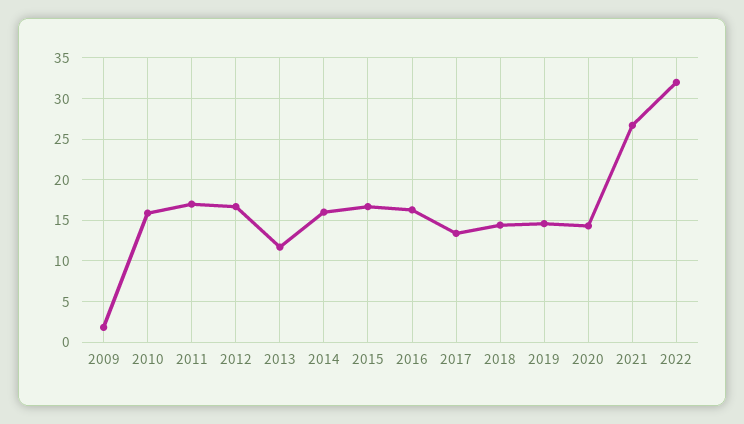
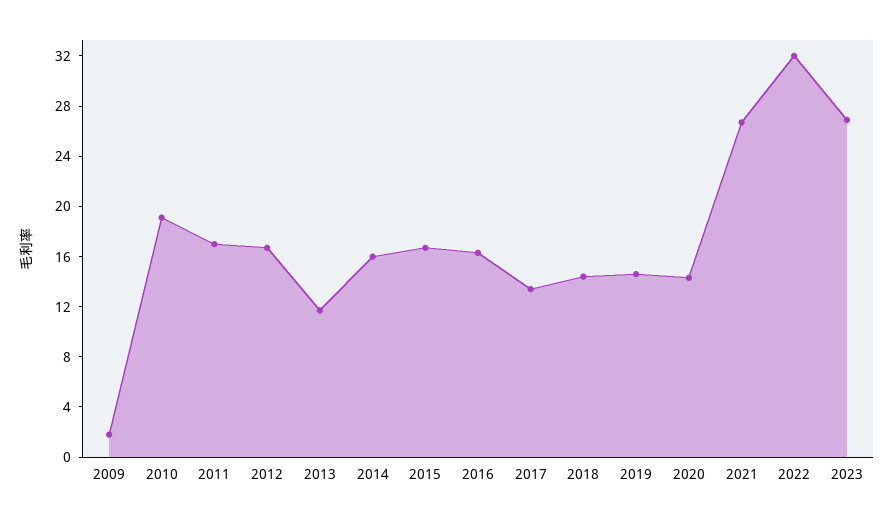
2010: 16 -> 19
2023: none -> 27

